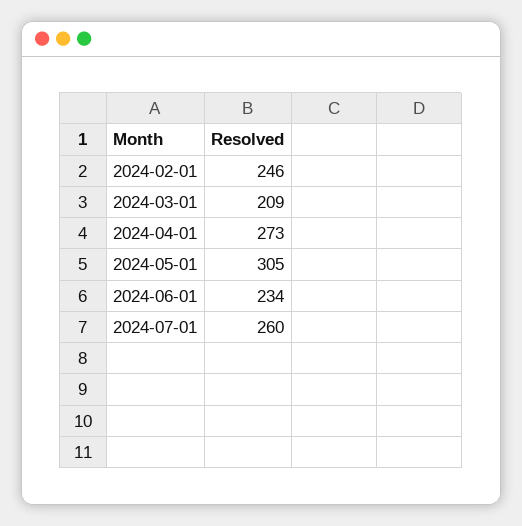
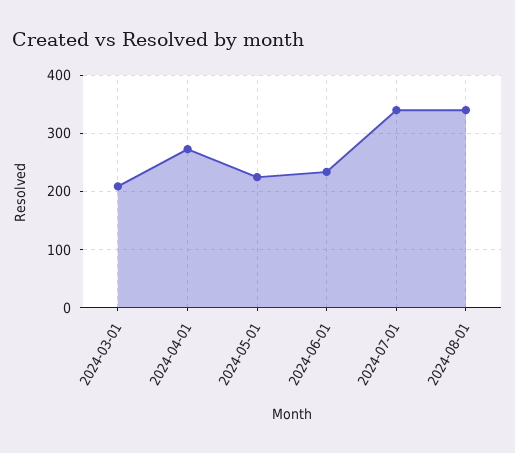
2024-02-01: 246 -> none
2024-05-01: 305 -> 220
2024-07-01: 260 -> 340
2024-08-01: none -> 340

